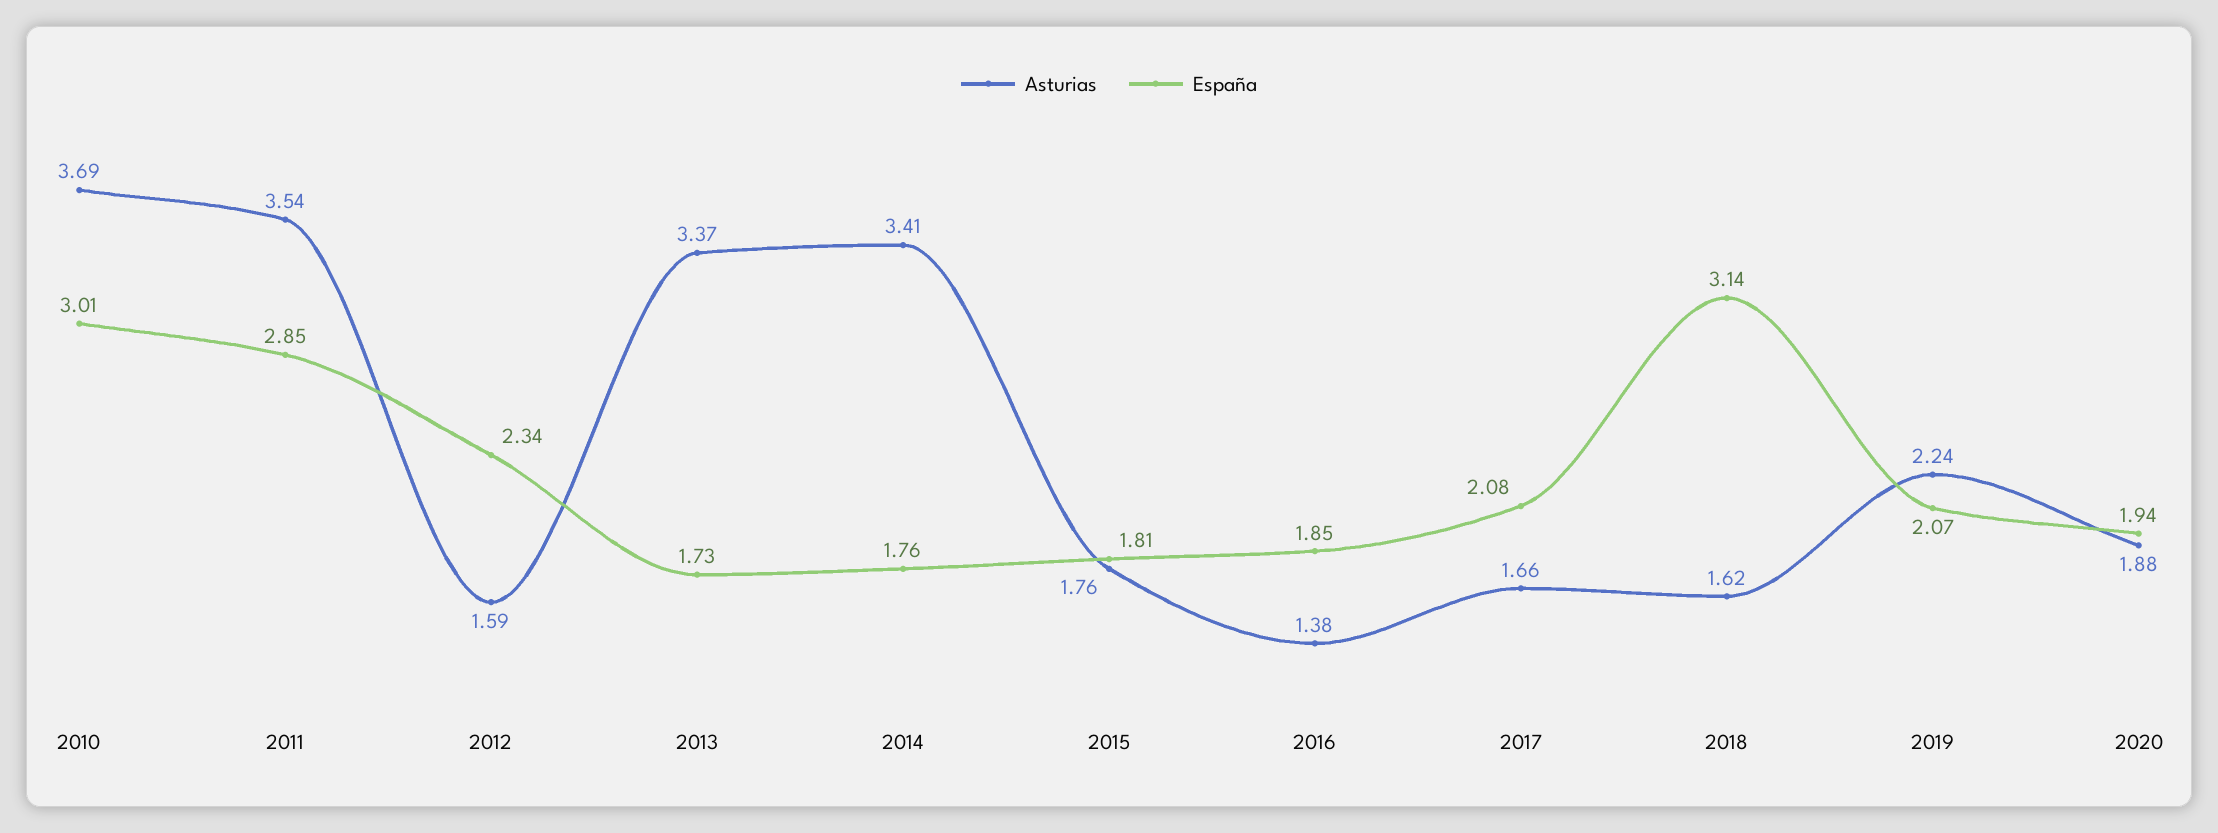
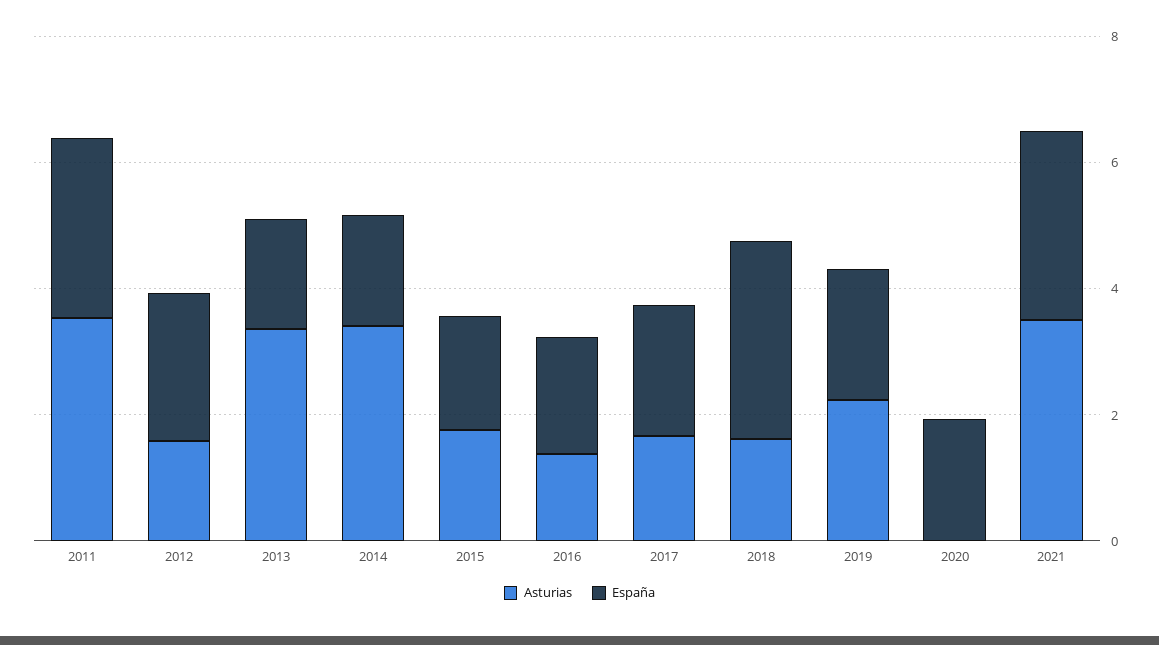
Asturias, 2010: 3.69 -> none
España, 2010: 3.01 -> none
Asturias, 2020: 1.88 -> 0
Asturias, 2021: none -> 3.5
España, 2021: none -> 3

